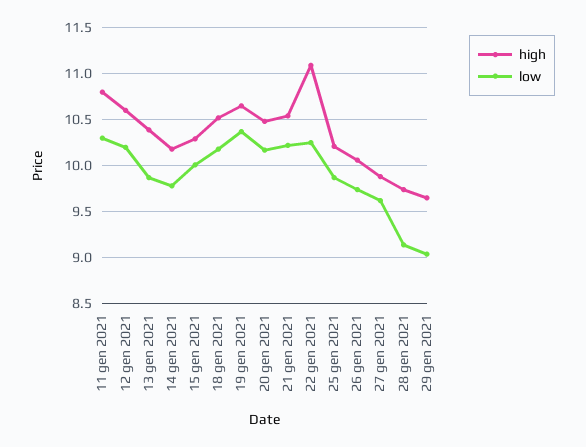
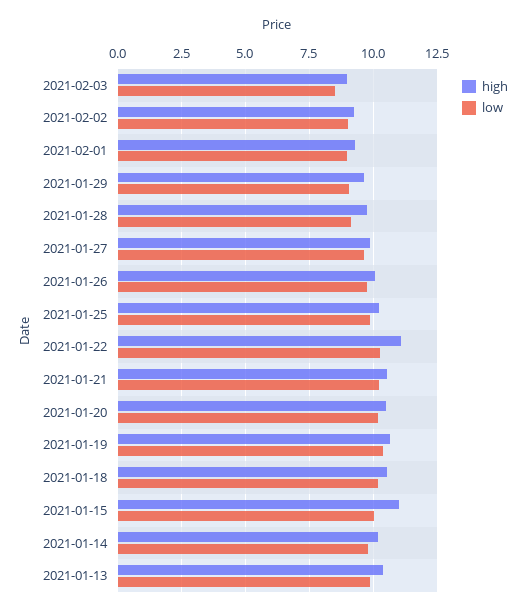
high, 11 gen 2021: 10.8 -> none
low, 11 gen 2021: 10.3 -> none
high, 12 gen 2021: 10.6 -> none
low, 12 gen 2021: 10.2 -> none
high, 15 gen 2021: 10.3 -> 11
high, 2021-02-03: none -> 9
low, 2021-02-03: none -> 8.5
high, 2021-02-02: none -> 9.25
low, 2021-02-02: none -> 9
high, 2021-02-01: none -> 9.25
low, 2021-02-01: none -> 9

